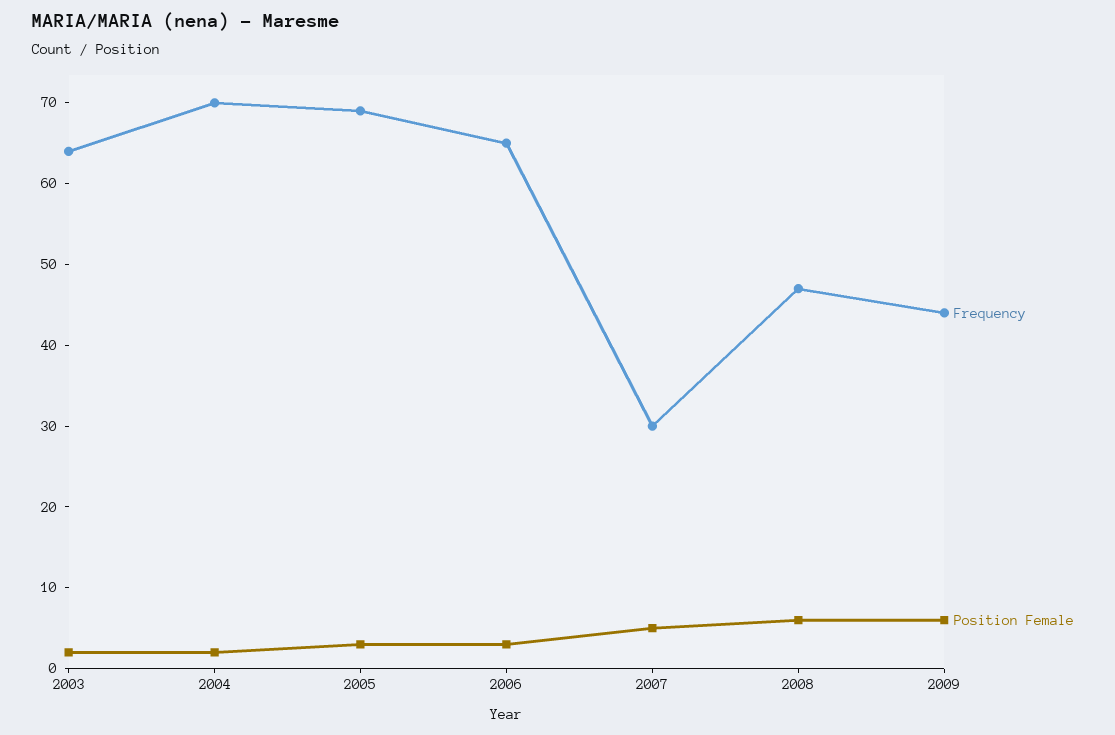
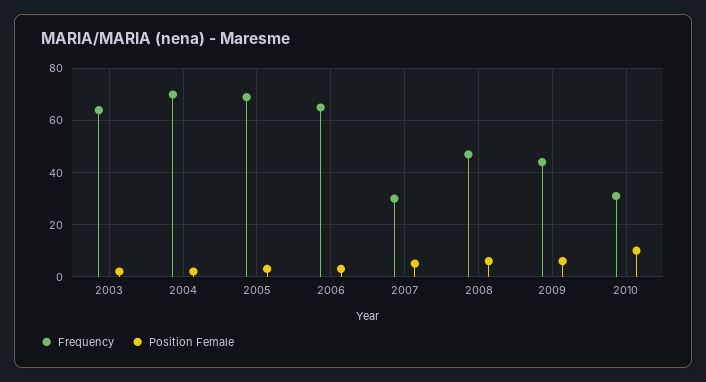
Frequency, 2010: none -> 30
Position Female, 2010: none -> 10

